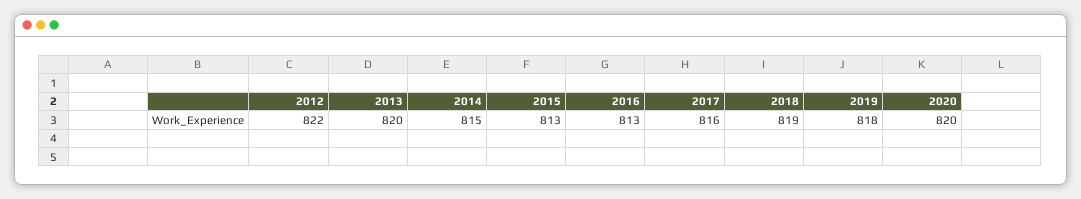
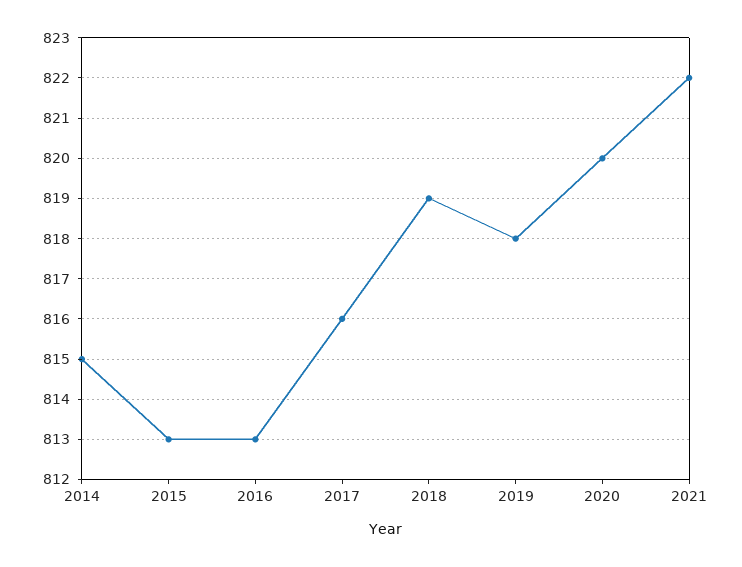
2012: 822 -> none
2013: 820 -> none
2021: none -> 822

